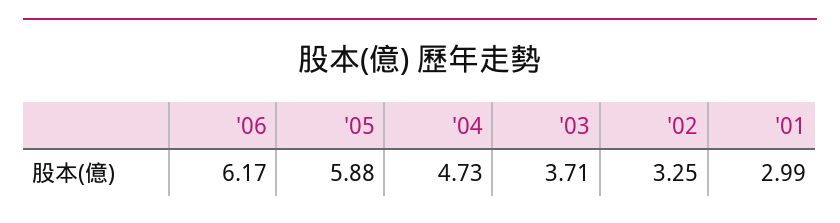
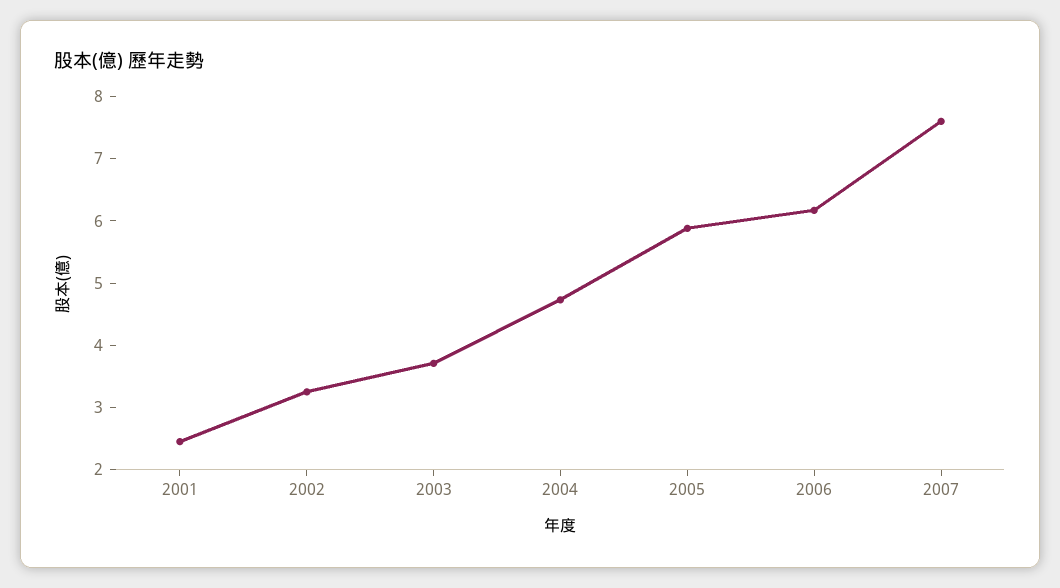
'01: 2.99 -> 2.4
2007: none -> 7.6

